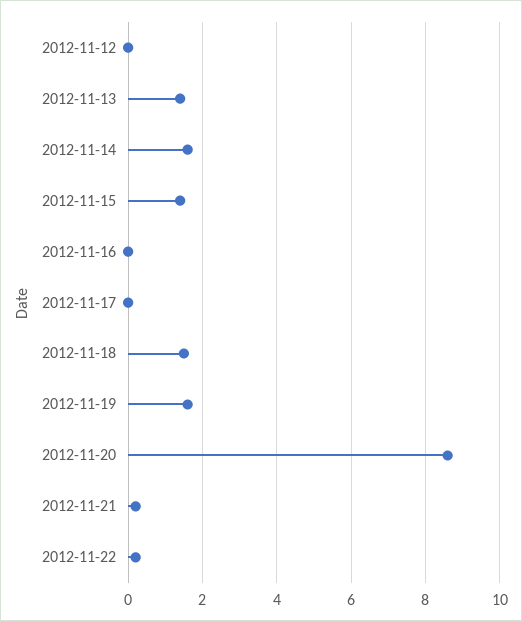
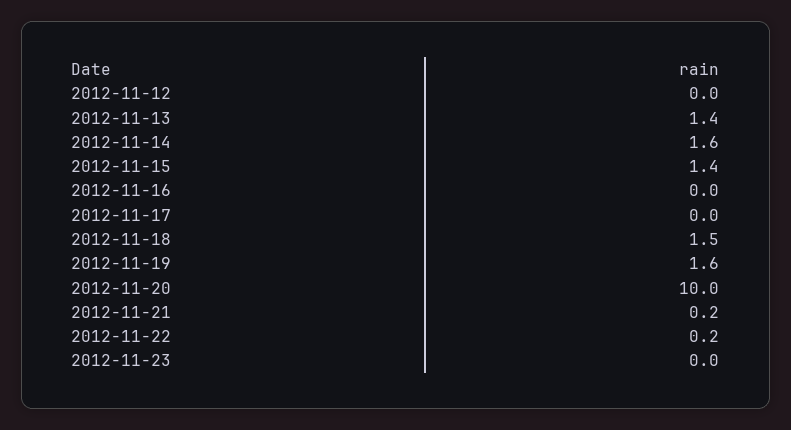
2012-11-20: 8.5 -> 10
2012-11-23: none -> 0

